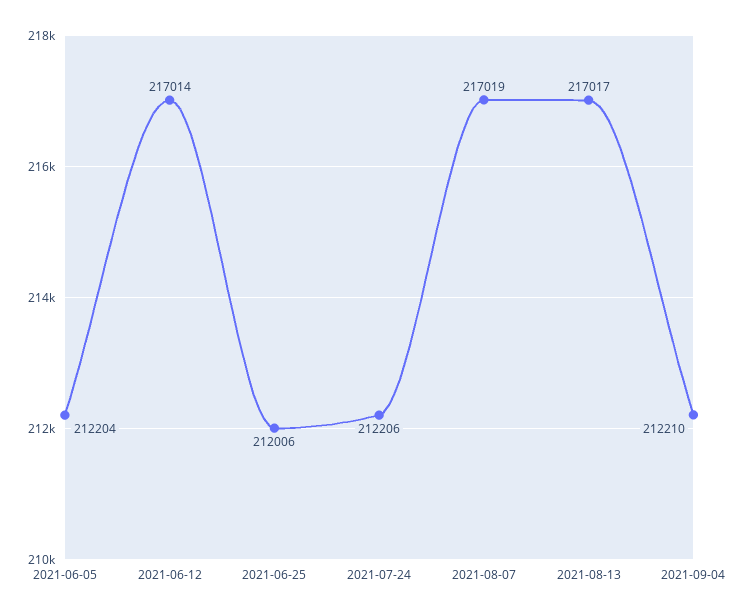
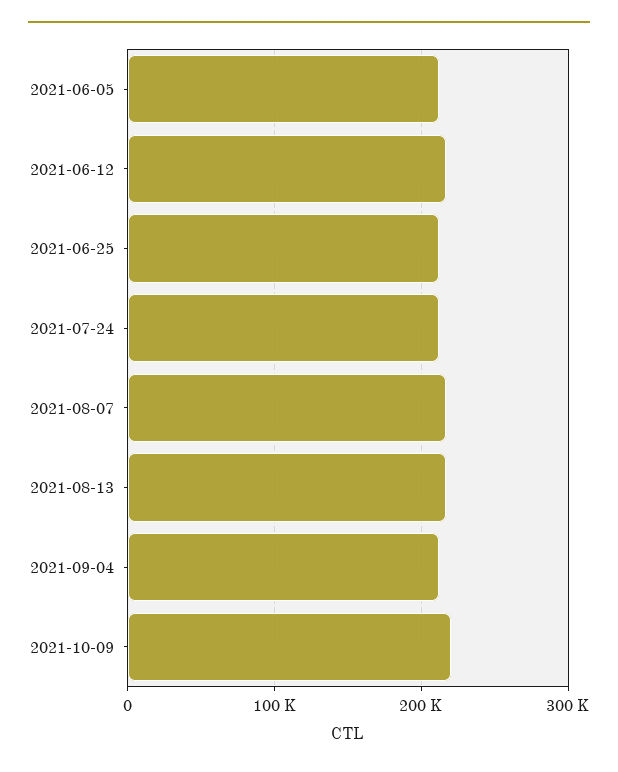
2021-10-09: none -> 220000

